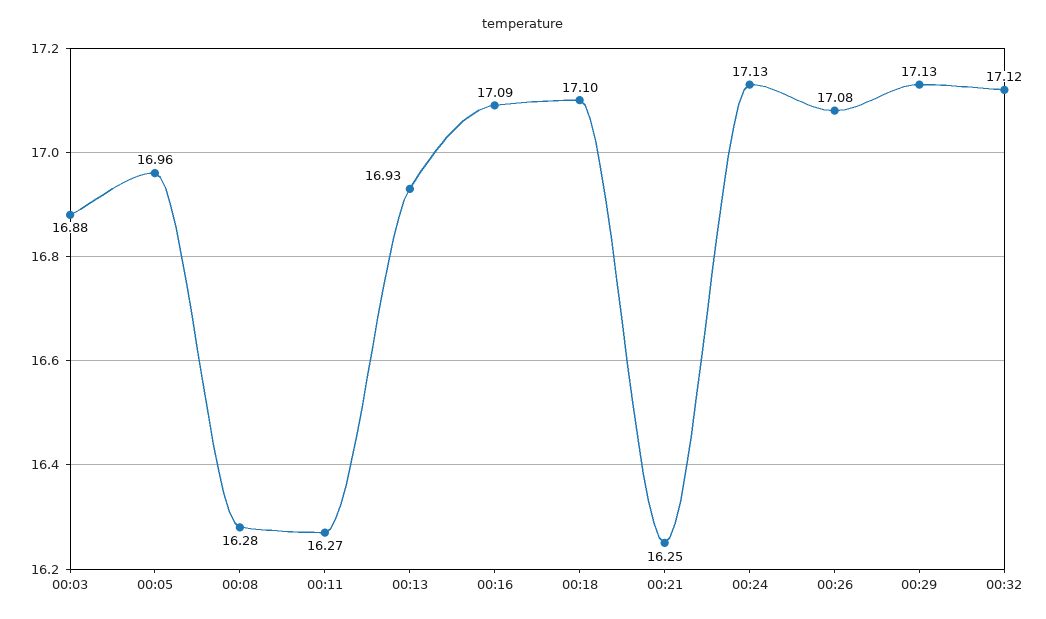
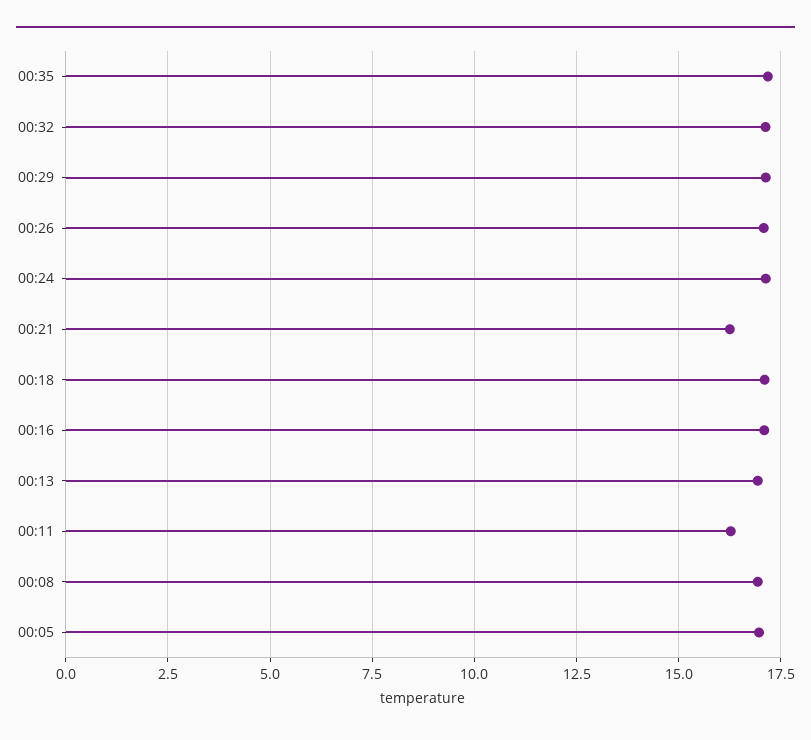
00:03: 16.88 -> none
00:08: 16.28 -> 17
00:35: none -> 17.25

